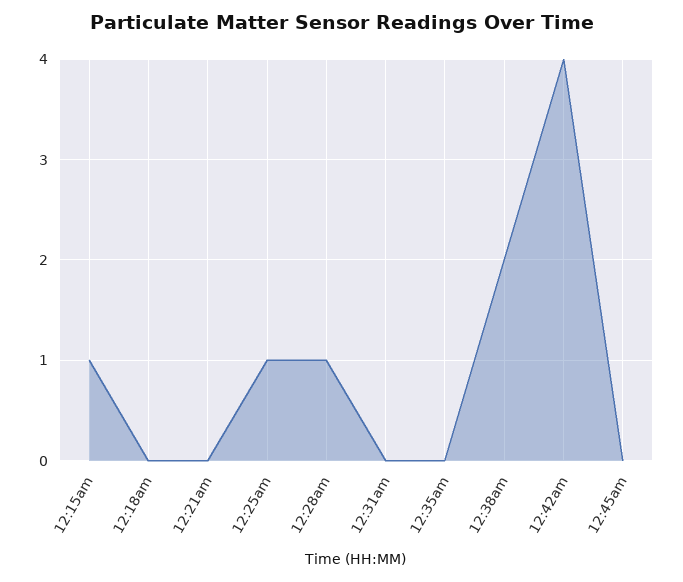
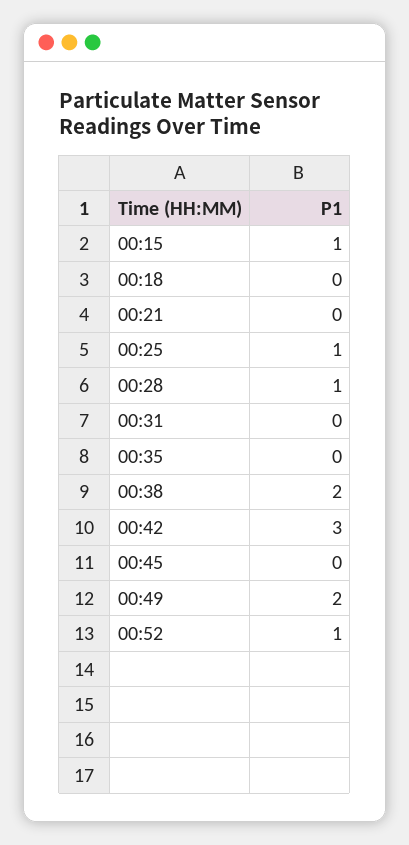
12:42am: 4 -> 3
00:49: none -> 2
00:52: none -> 1

